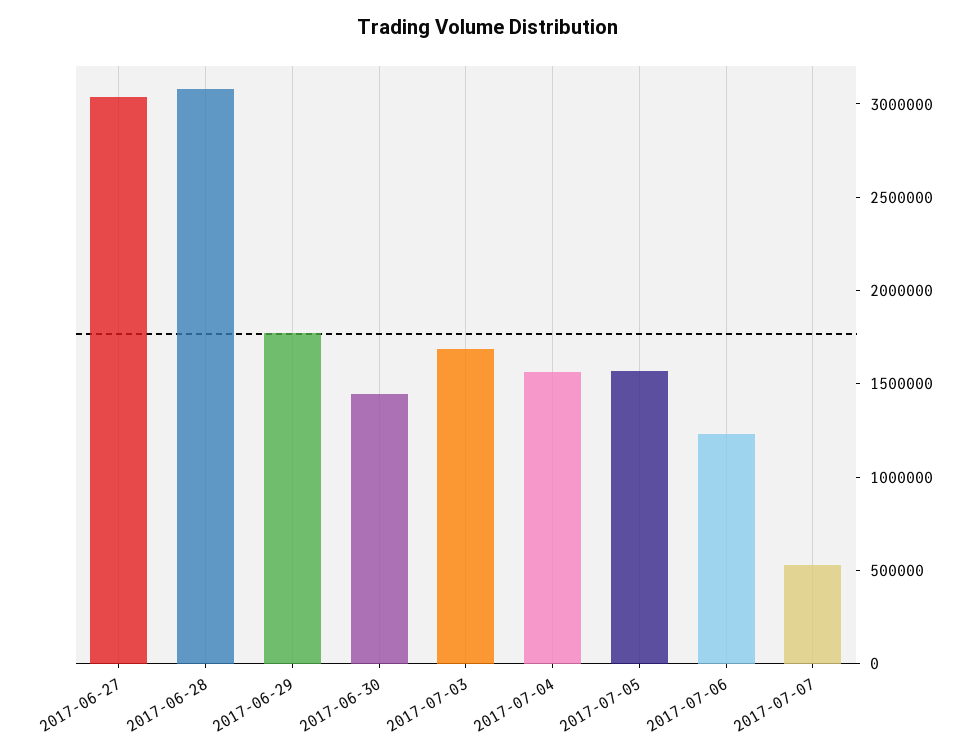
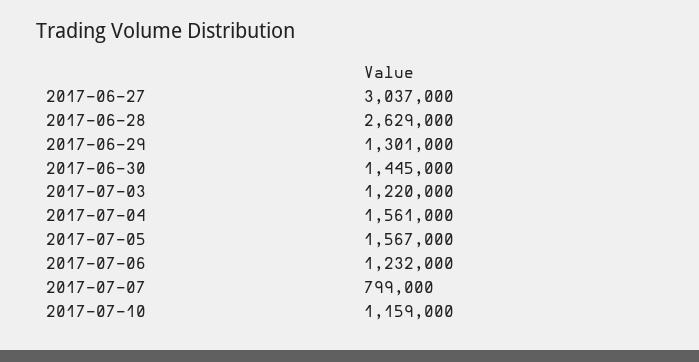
2017-06-28: 3100000 -> 2629000
2017-06-29: 1800000 -> 1301000
2017-07-03: 1700000 -> 1220000
2017-07-07: 500000 -> 799000
2017-07-10: none -> 1159000

